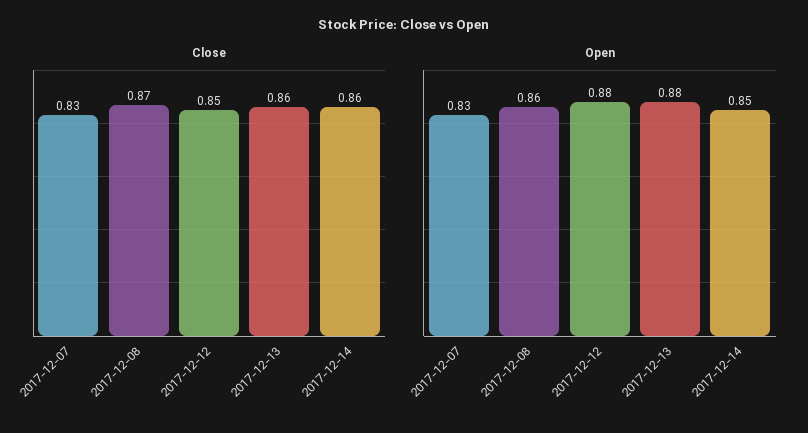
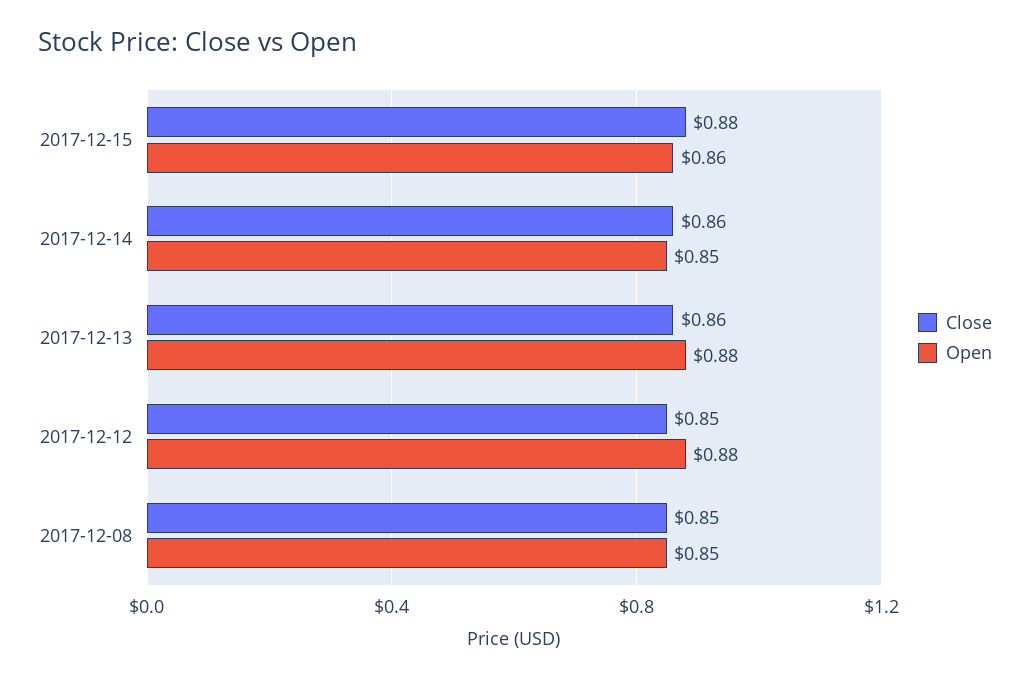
Close, 2017-12-07: 0.83 -> none
Close, 2017-12-08: 0.87 -> 0.85
Open, 2017-12-07: 0.83 -> none
Open, 2017-12-08: 0.86 -> 0.85
Close, 2017-12-15: none -> 0.88
Open, 2017-12-15: none -> 0.86

